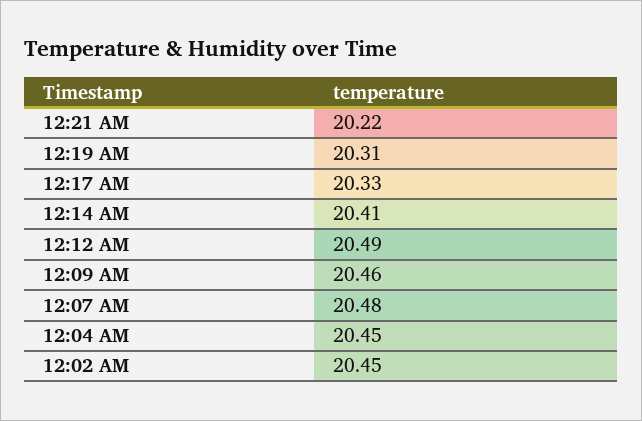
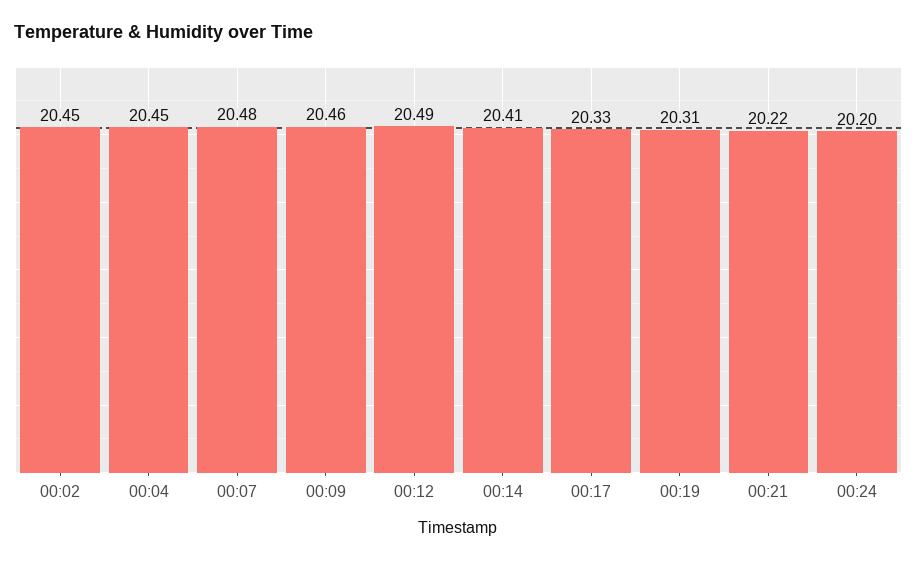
00:24: none -> 20.2

